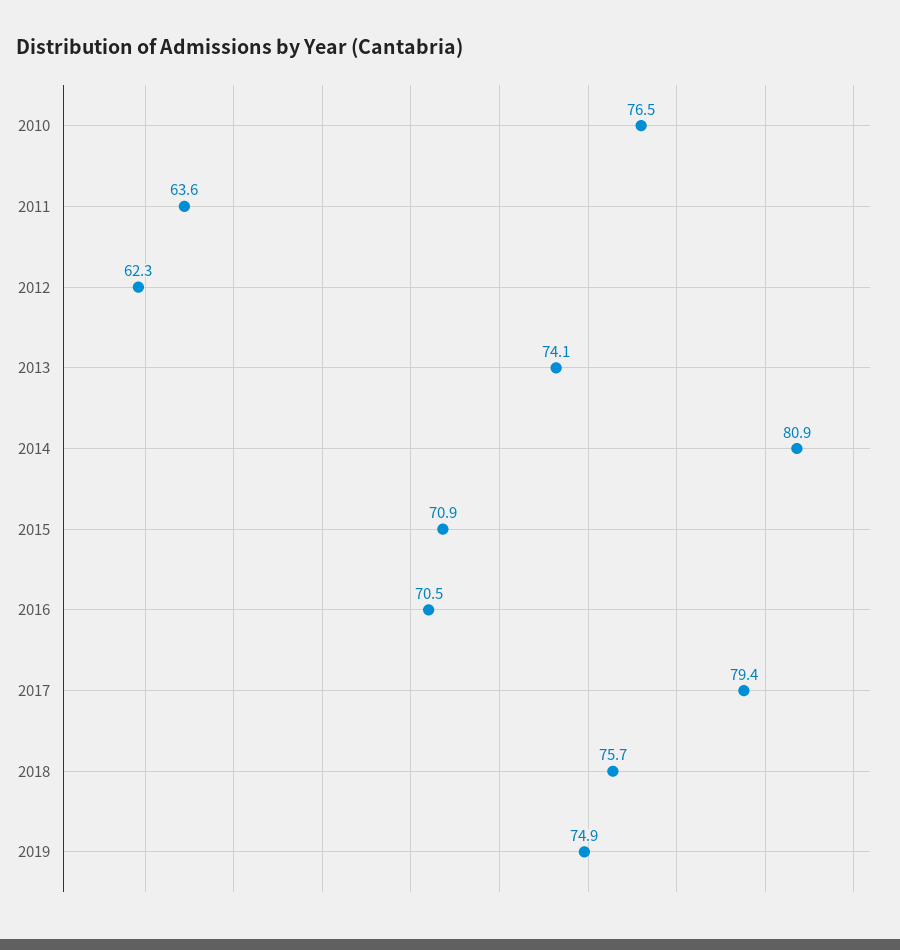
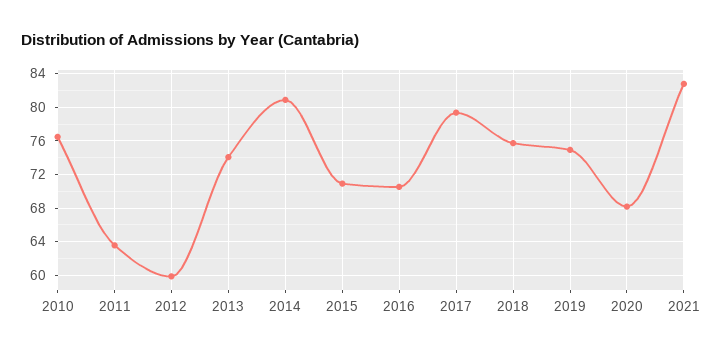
2012: 62.3 -> 60
2020: none -> 68
2021: none -> 83

